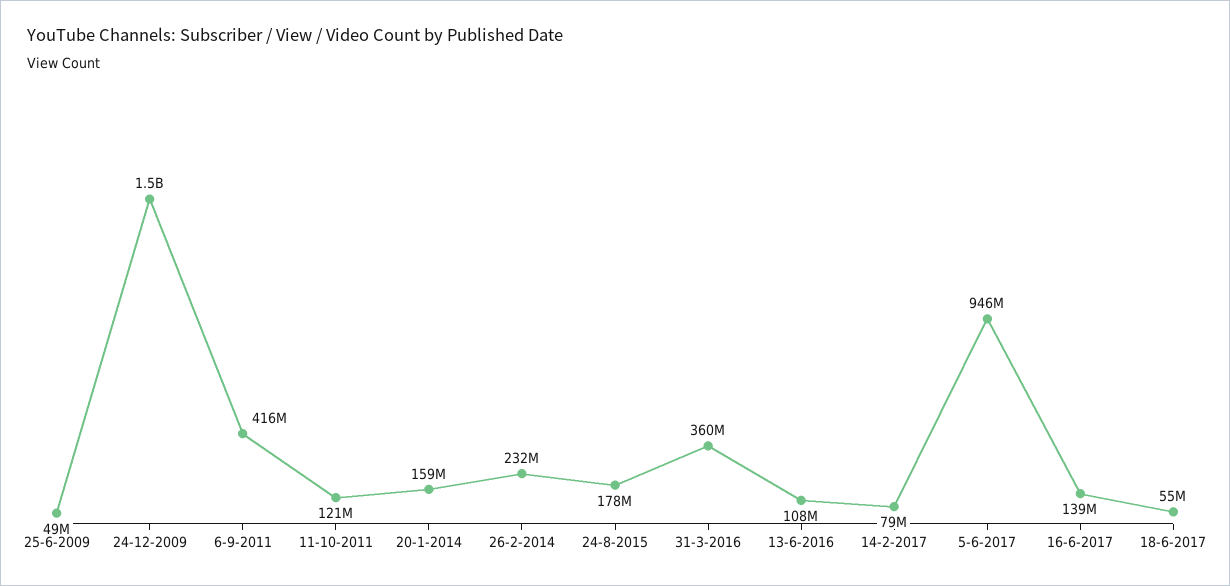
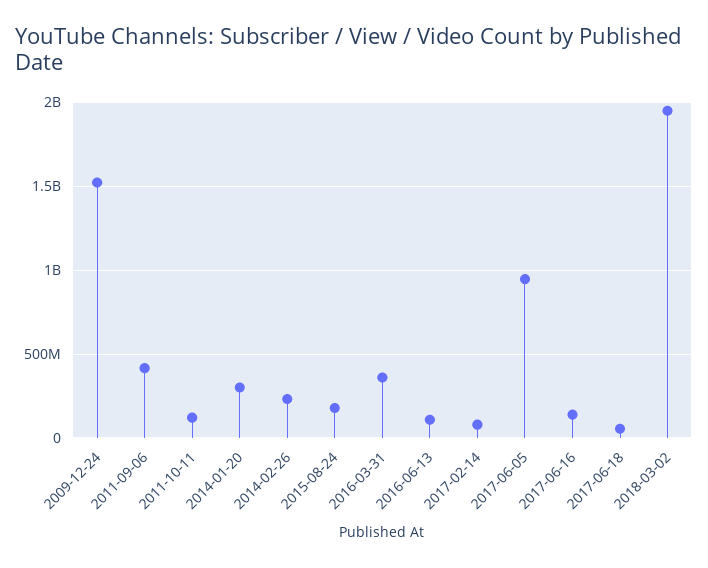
25-6-2009: 49000000 -> none
20-1-2014: 159000000 -> 300000000
2018-03-02: none -> 1950000000

